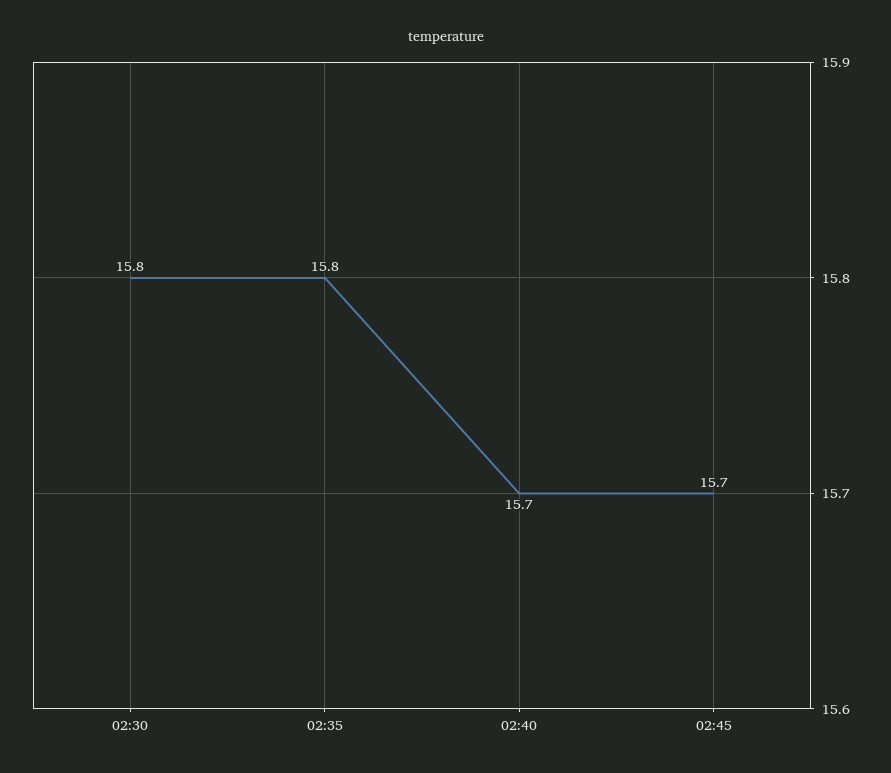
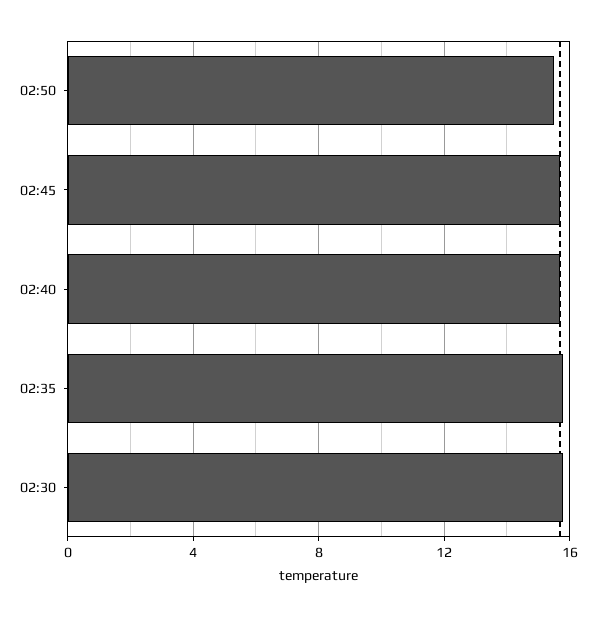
02:50: none -> 15.5

